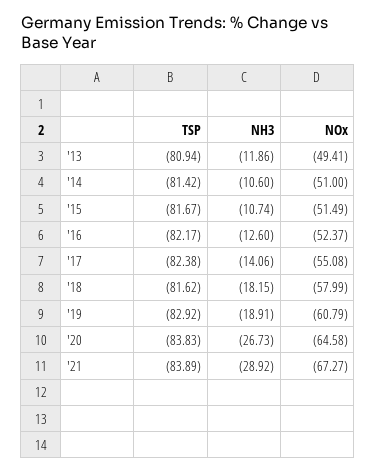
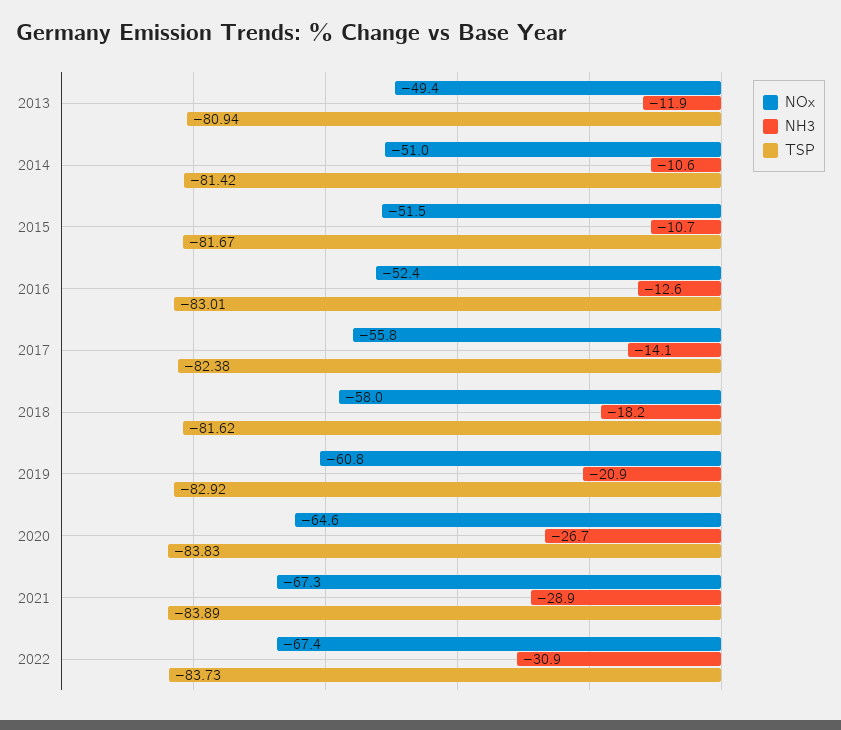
TSP, '16: -82.17 -> -83.01
NOx, '17: -55.08 -> -55.8
NH3, '19: -18.91 -> -20.9
NOx, 2022: none -> -67.4
NH3, 2022: none -> -30.9
TSP, 2022: none -> -83.73

